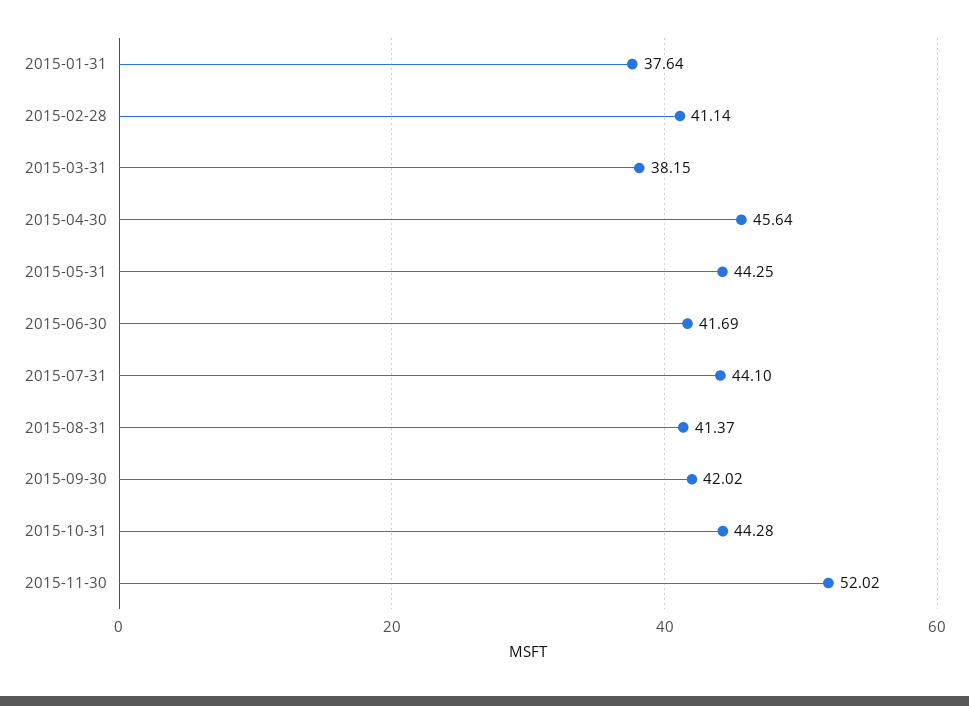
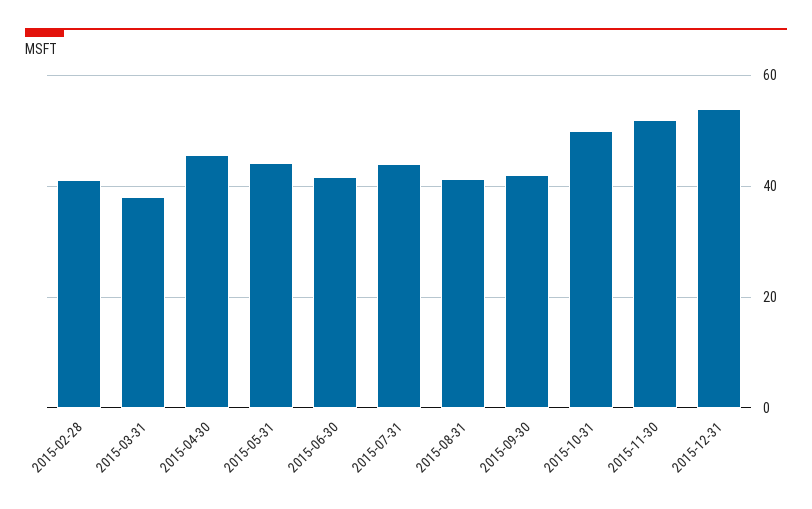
2015-01-31: 37.64 -> none
2015-10-31: 44.28 -> 50
2015-12-31: none -> 54

